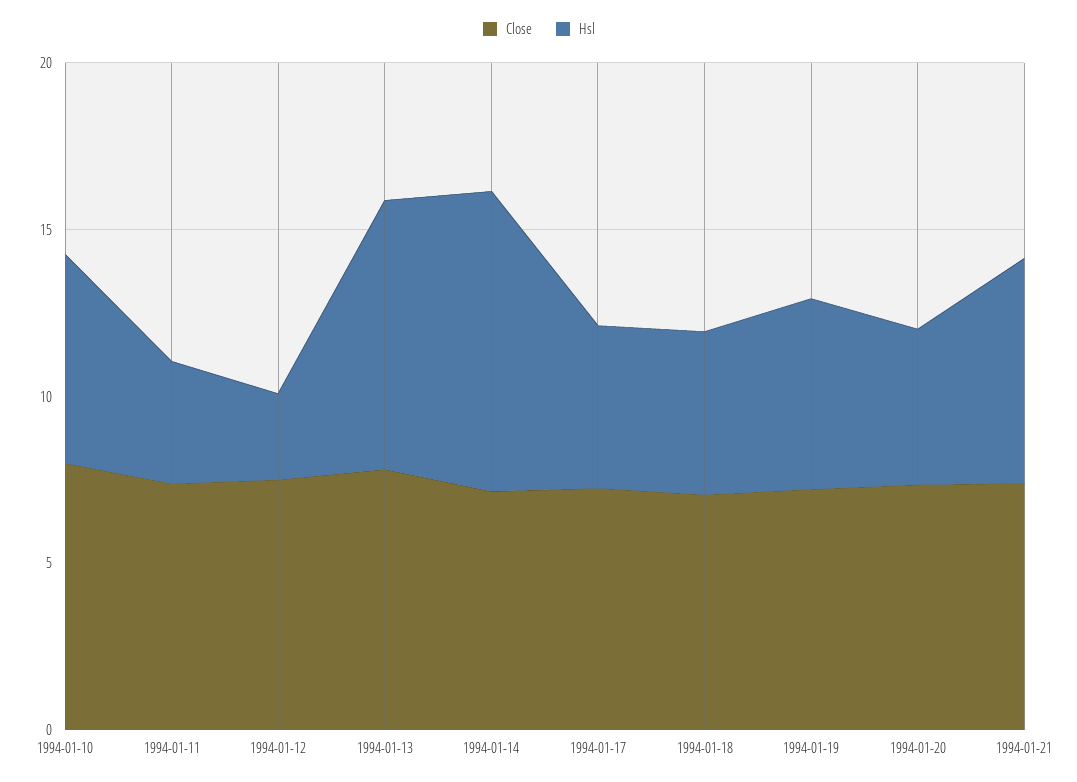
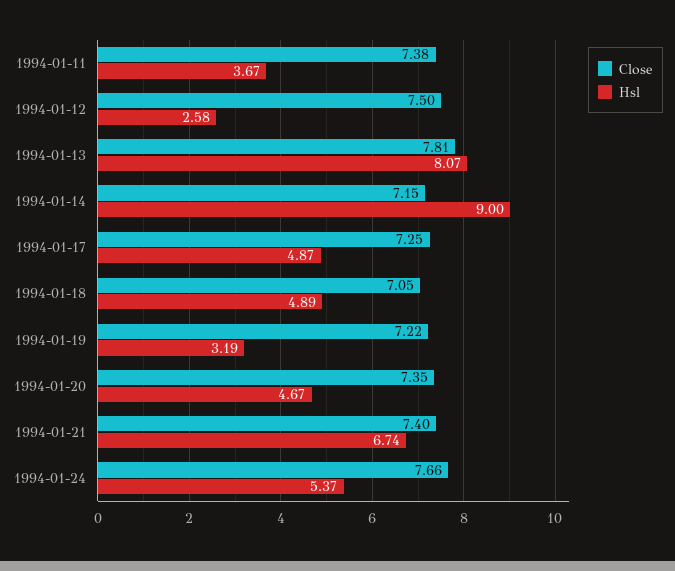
Close, 1994-01-10: 8 -> none
Hsl, 1994-01-10: 6 -> none
Hsl, 1994-01-19: 6 -> 3.19
Close, 1994-01-24: none -> 7.66
Hsl, 1994-01-24: none -> 5.37

